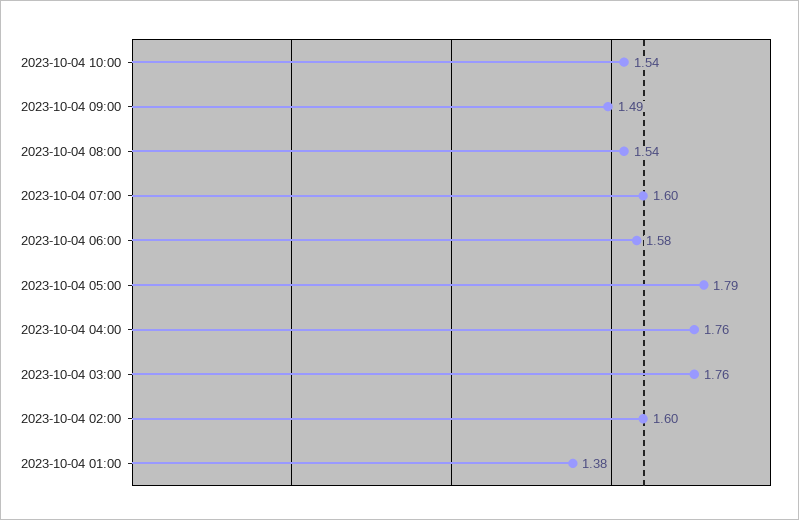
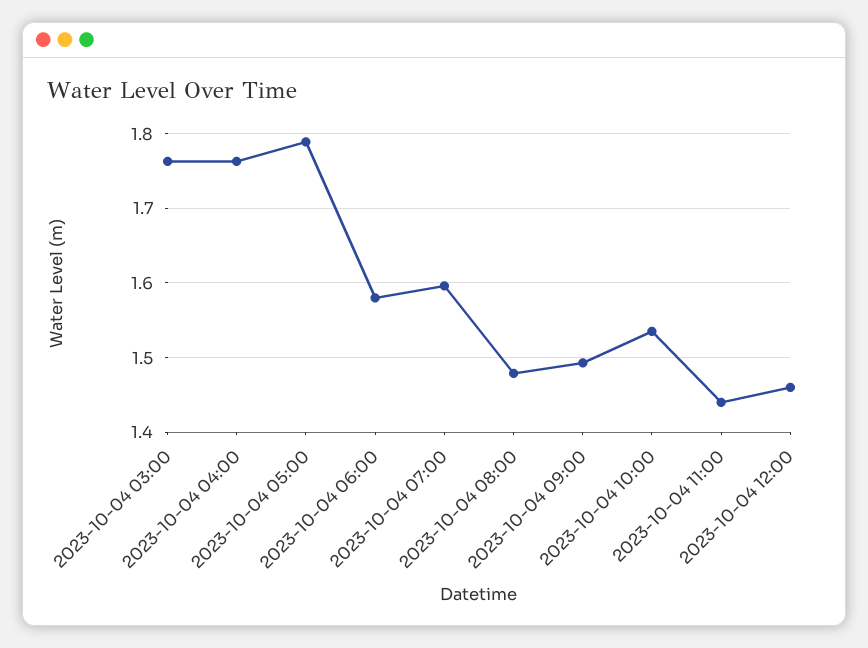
2023-10-04 08:00: 1.54 -> 1.48
2023-10-04 02:00: 1.6 -> none
2023-10-04 01:00: 1.38 -> none
2023-10-04 11:00: none -> 1.44
2023-10-04 12:00: none -> 1.46

